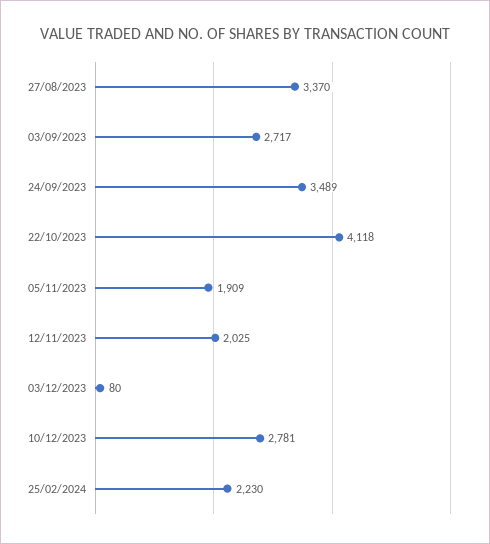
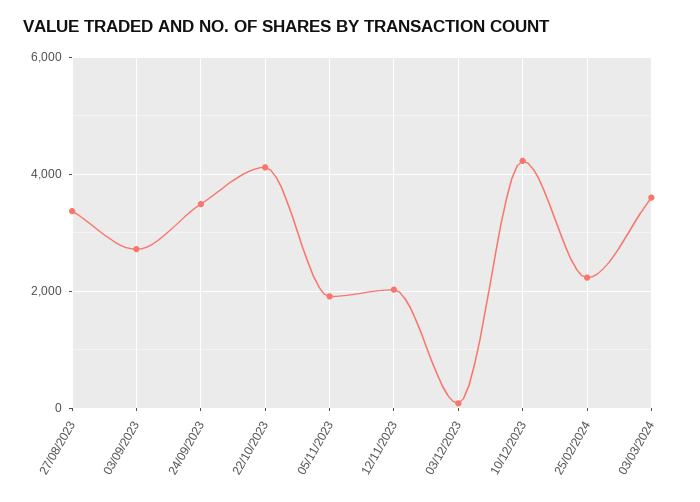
10/12/2023: 2781 -> 4200
03/03/2024: none -> 3600

